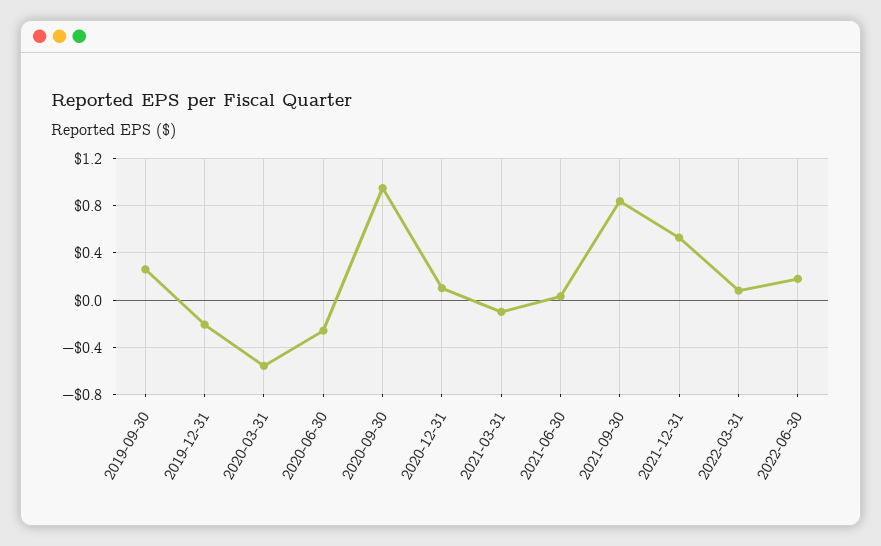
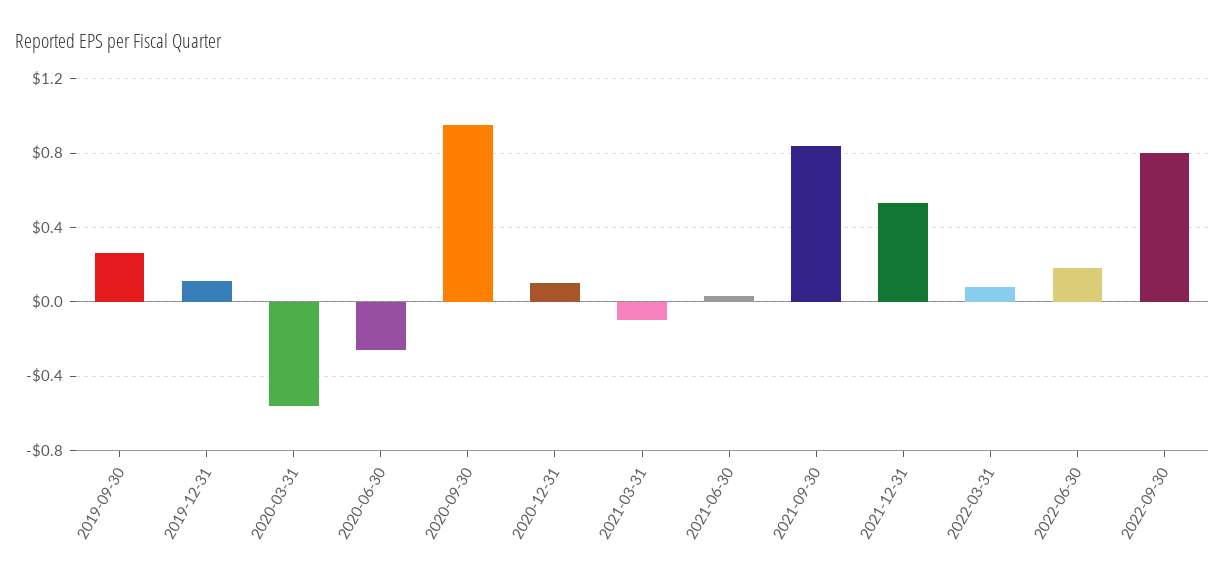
2019-12-31: -0.2 -> 0.1
2022-09-30: none -> 0.8

